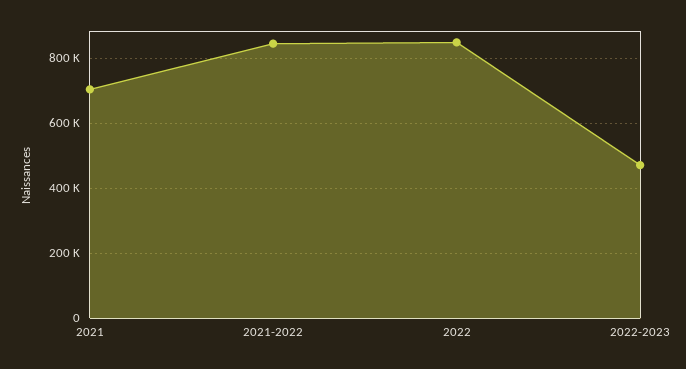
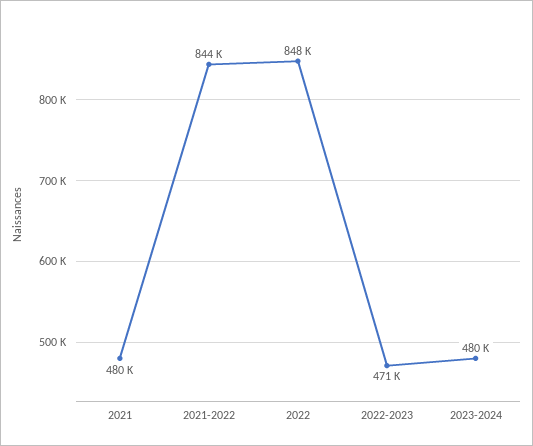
2021: 700000 -> 480000
2023-2024: none -> 480000

